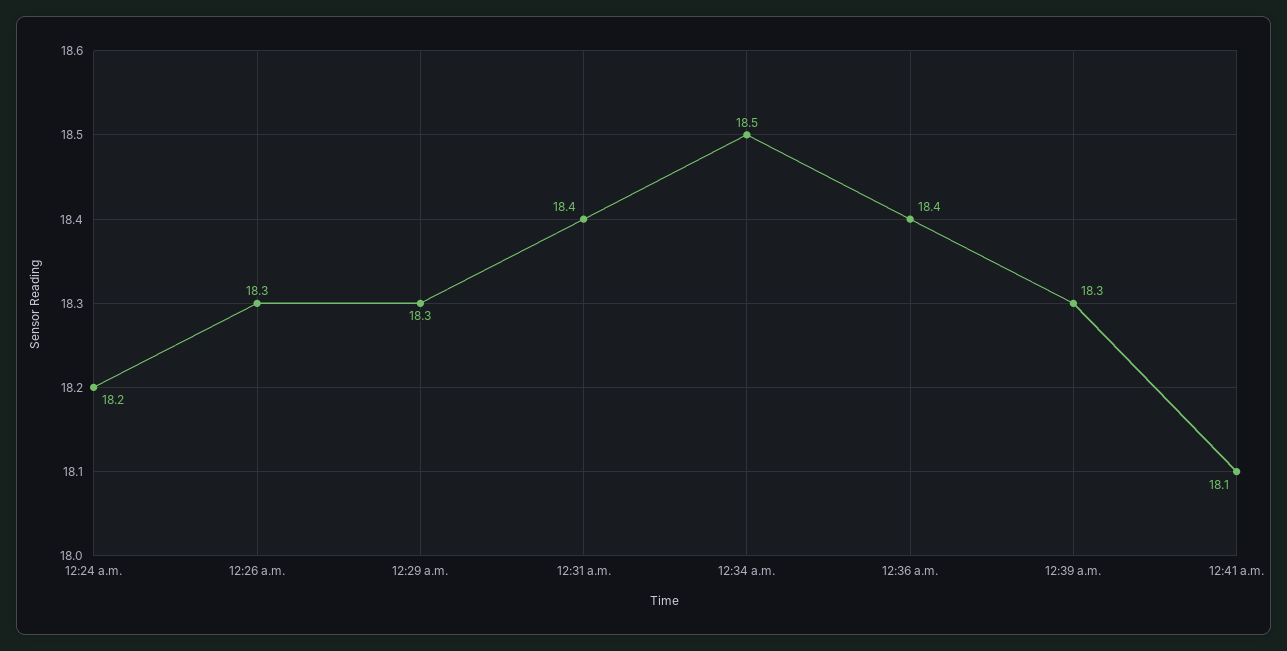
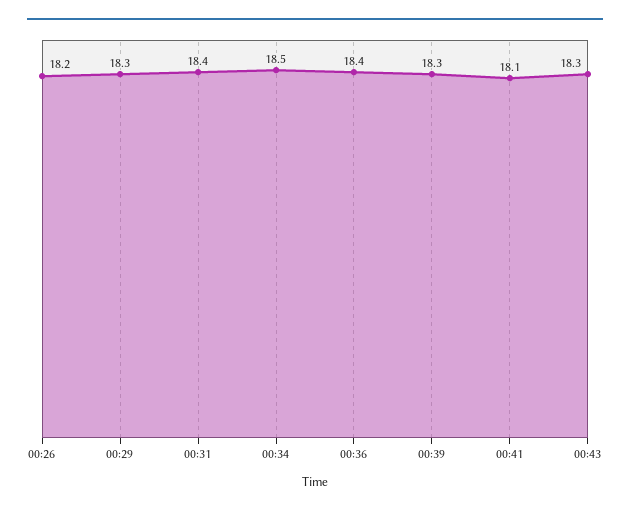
12:24 a.m.: 18.2 -> none
12:26 a.m.: 18.3 -> 18.2
00:43: none -> 18.3

